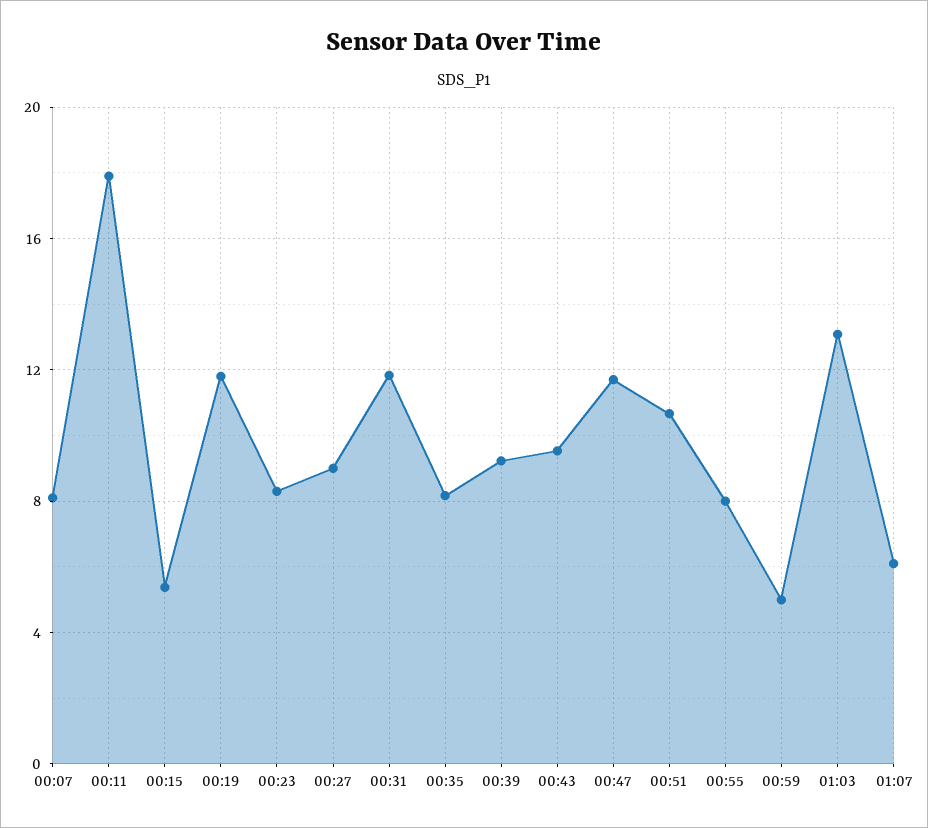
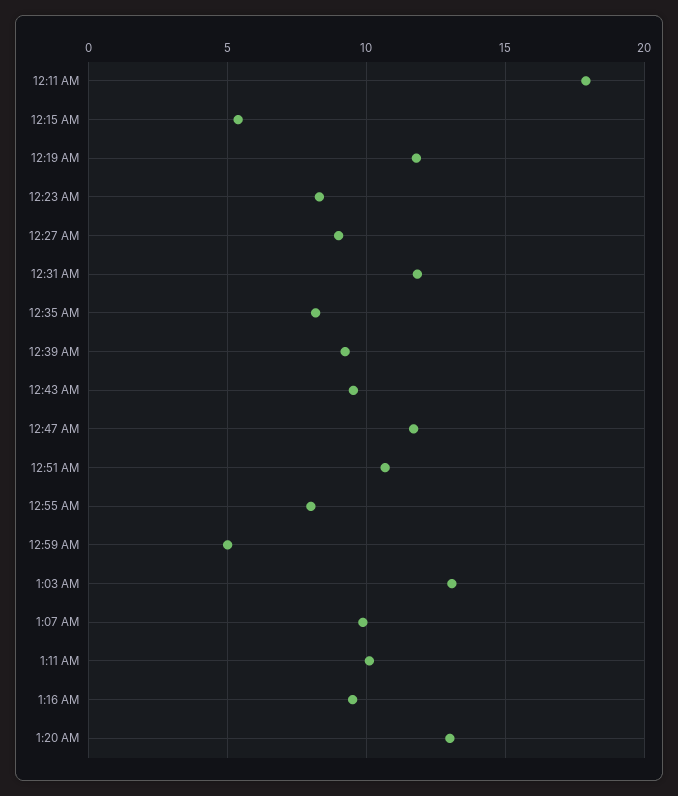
00:07: 8 -> none
01:07: 6 -> 10
1:11 AM: none -> 10
1:16 AM: none -> 9.5
1:20 AM: none -> 13

